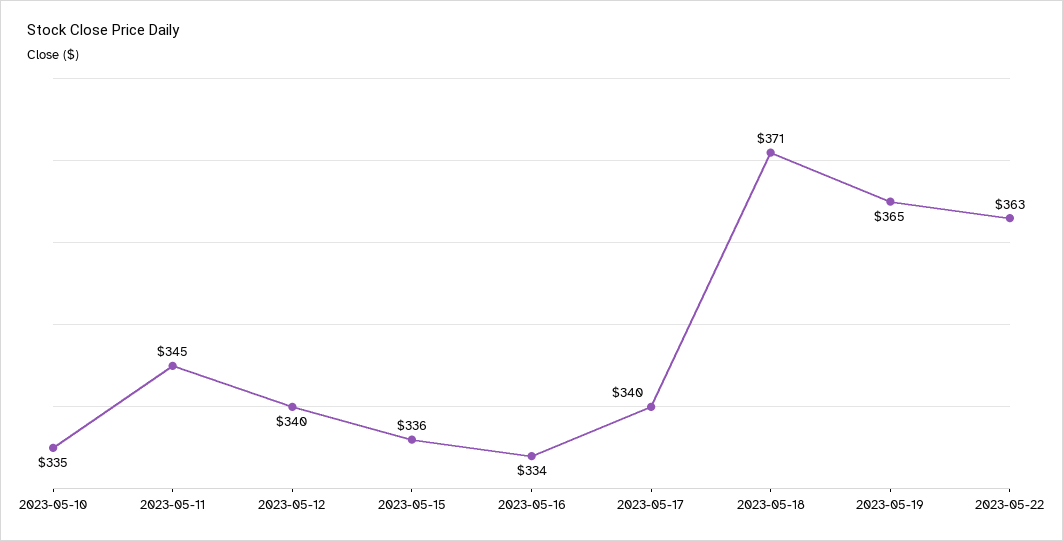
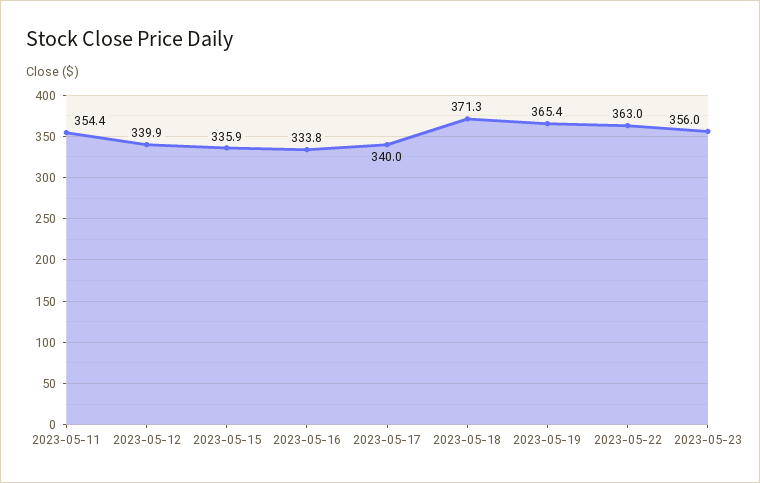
2023-05-10: 335 -> none
2023-05-11: 345 -> 354.4
2023-05-23: none -> 356

